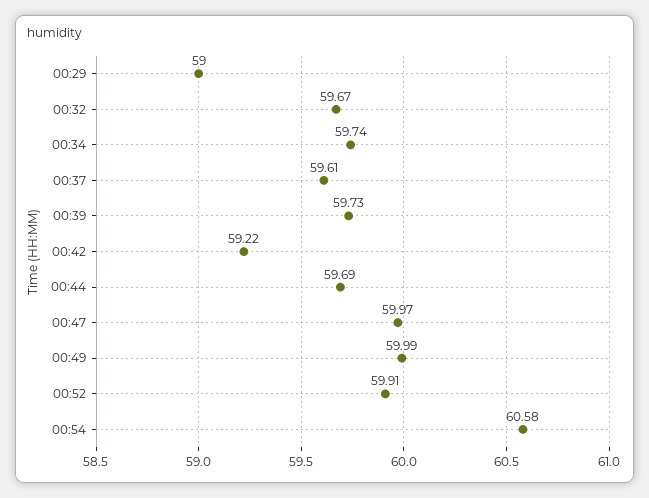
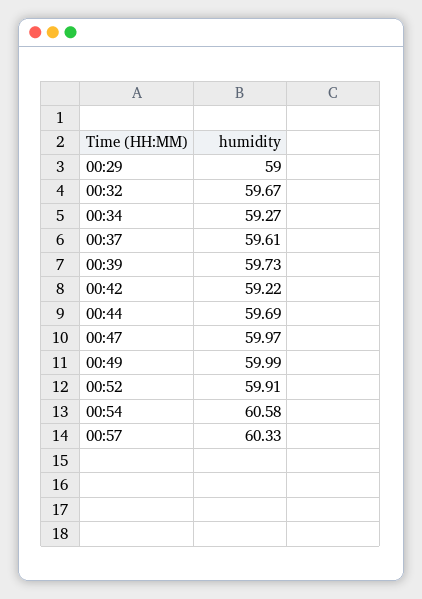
00:34: 59.74 -> 59.27
00:57: none -> 60.33

